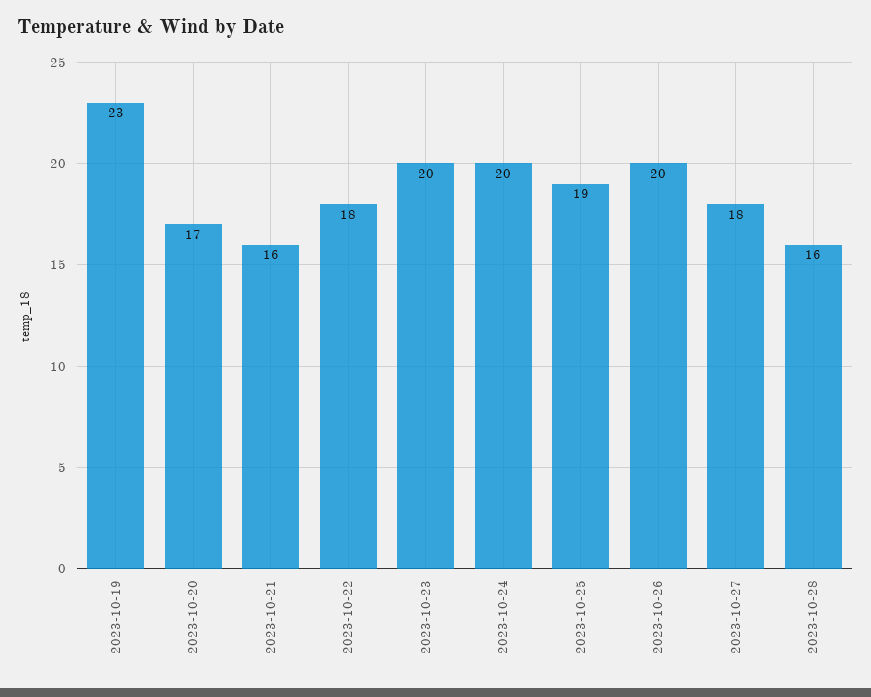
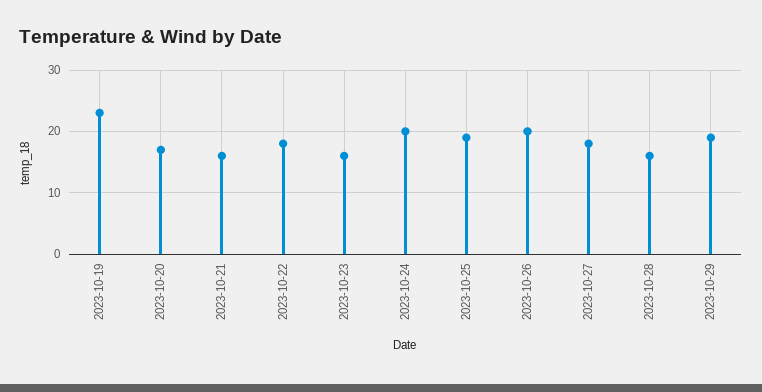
2023-10-23: 20 -> 16
2023-10-29: none -> 19

